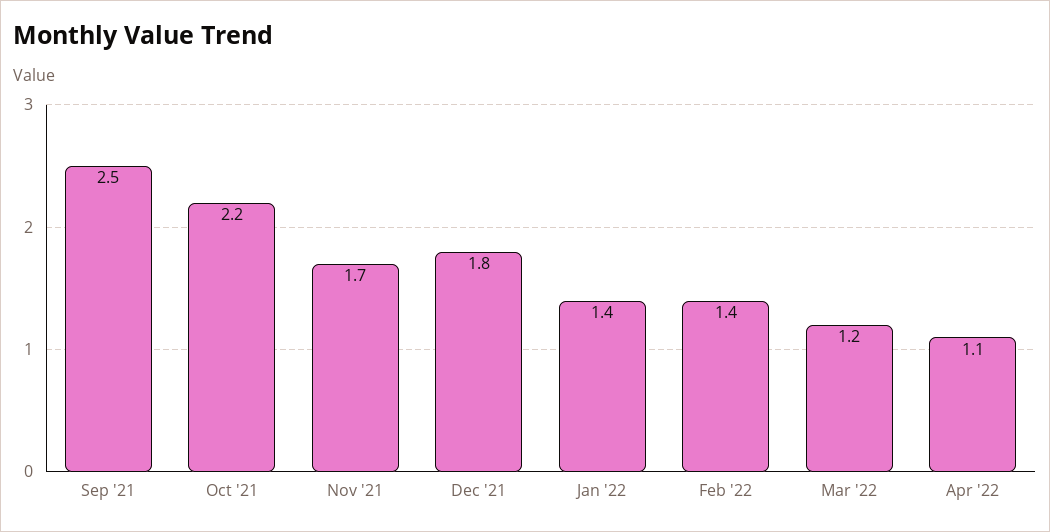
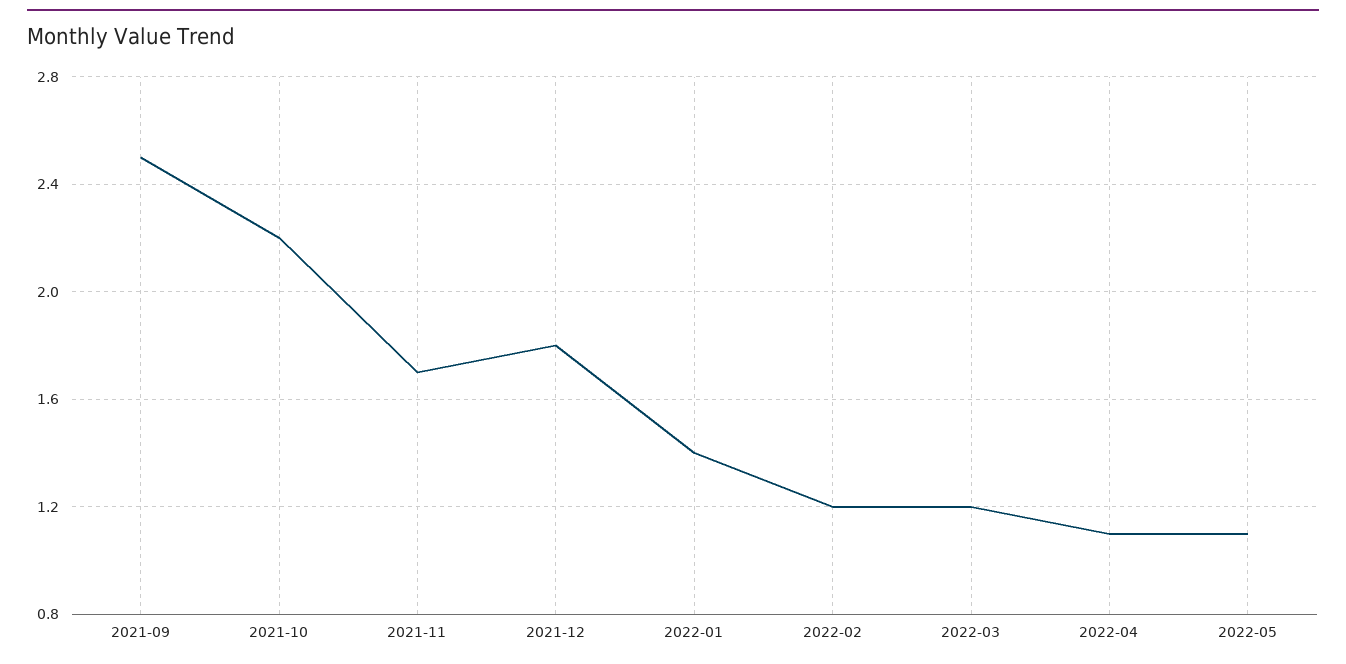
Feb '22: 1.4 -> 1.2
2022-05: none -> 1.1

